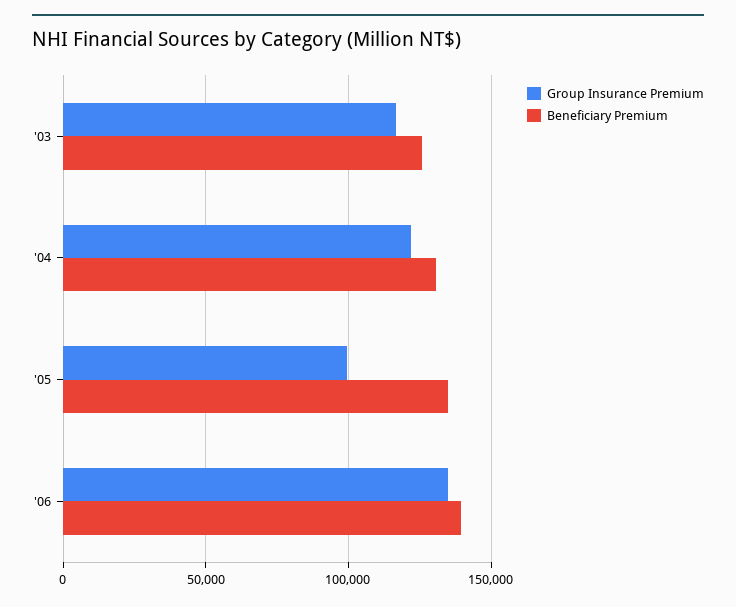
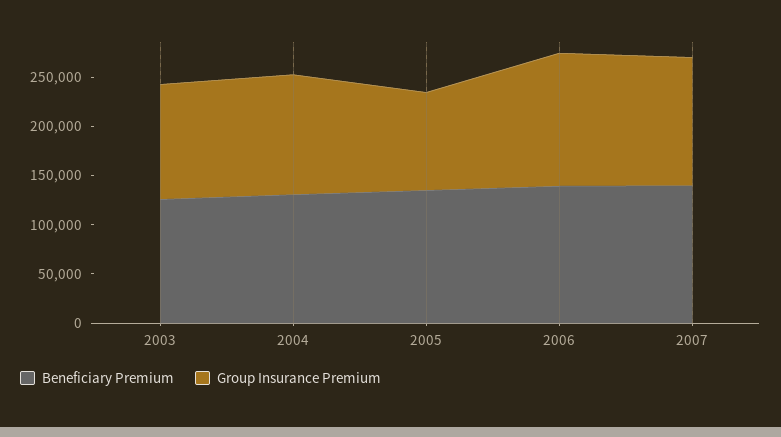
Beneficiary Premium, 2007: none -> 140000
Group Insurance Premium, 2007: none -> 130000

